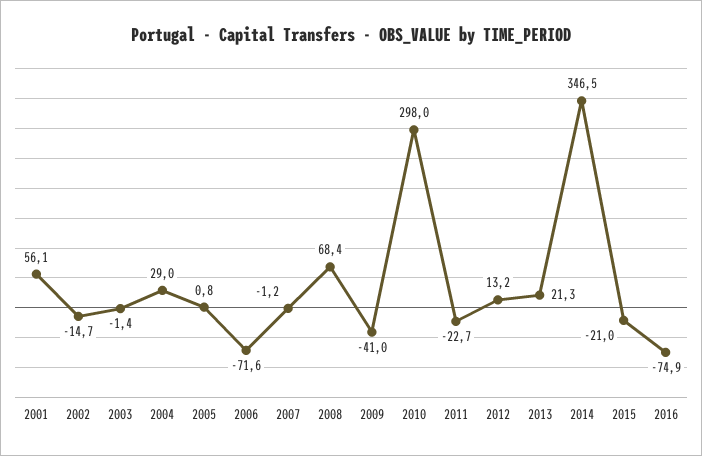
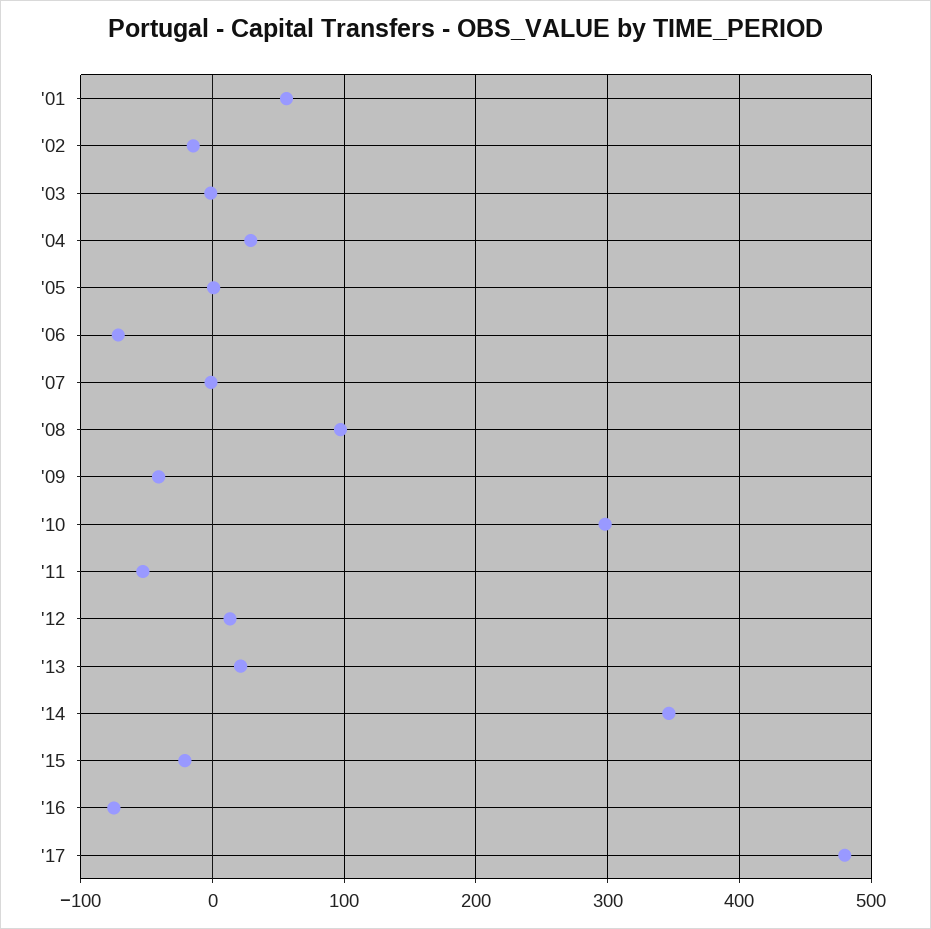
2008: 68.4 -> 100
2011: -22.7 -> -50
'17: none -> 480

